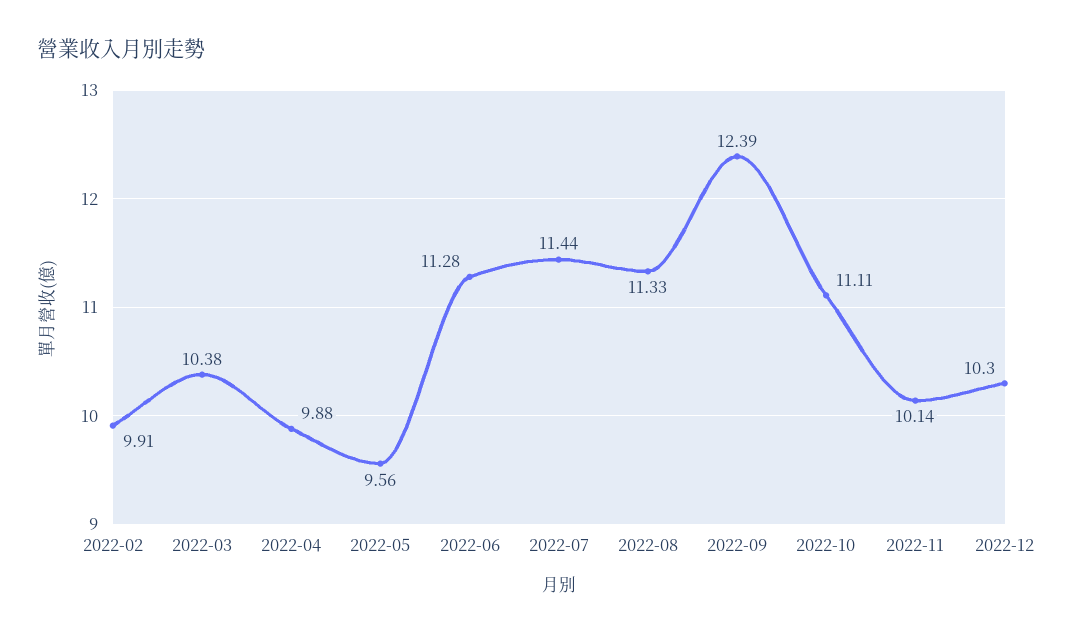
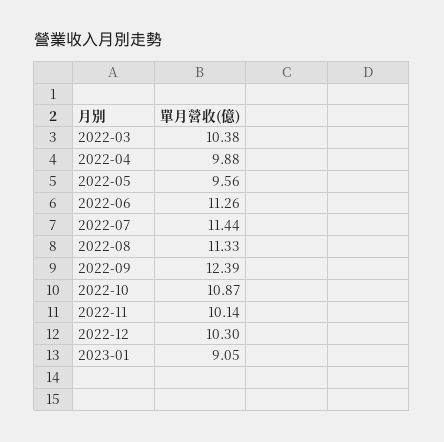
2022-02: 9.91 -> none
2022-06: 11.28 -> 11.26
2022-10: 11.11 -> 10.87
2023-01: none -> 9.05

